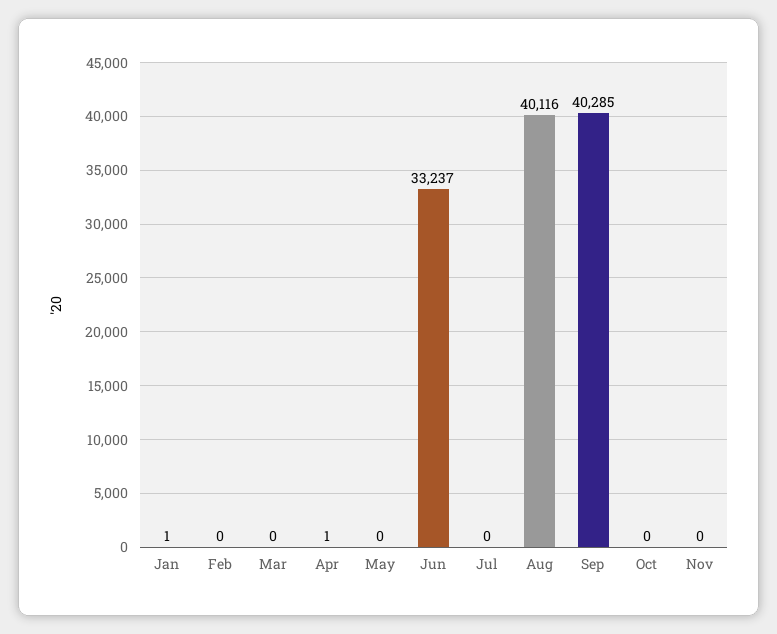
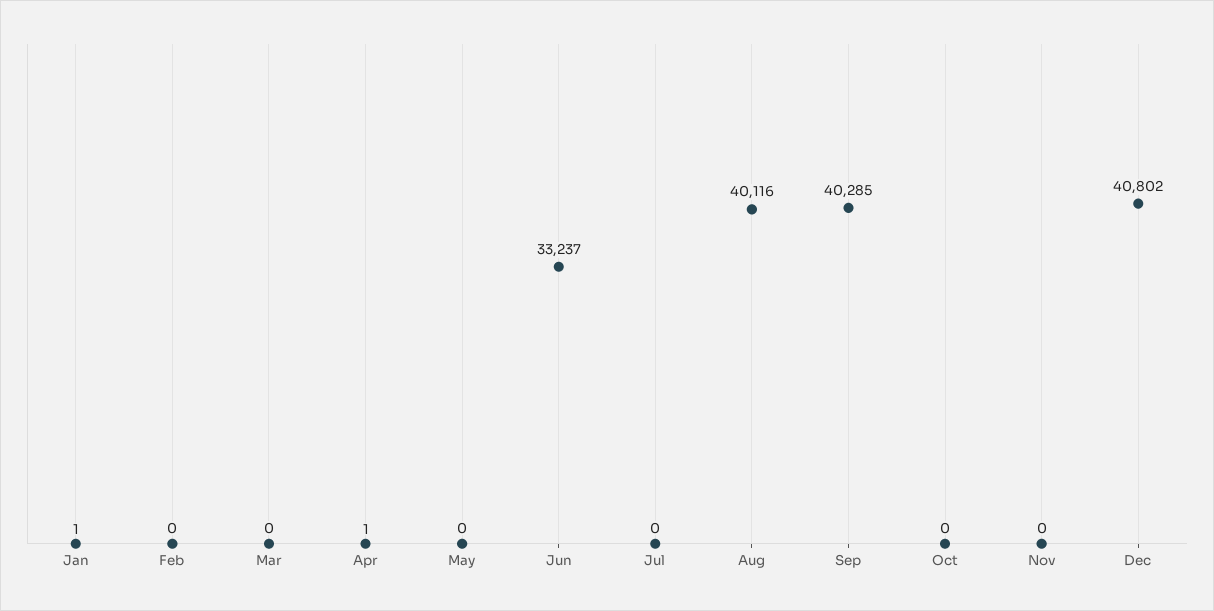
Dec: none -> 40802

